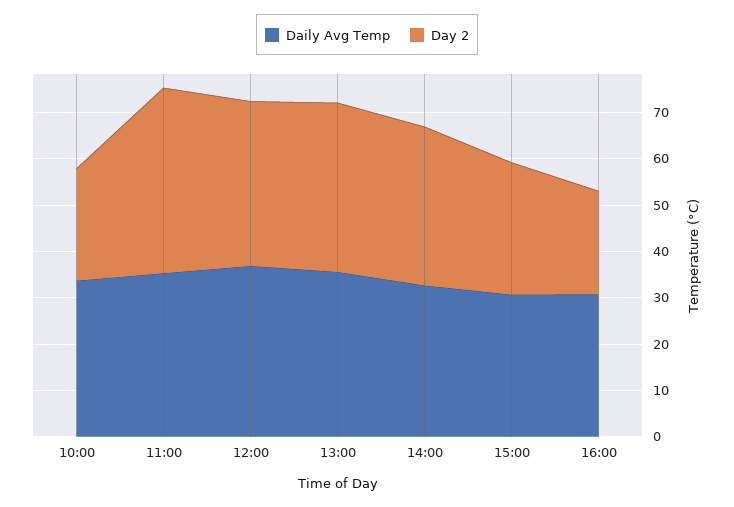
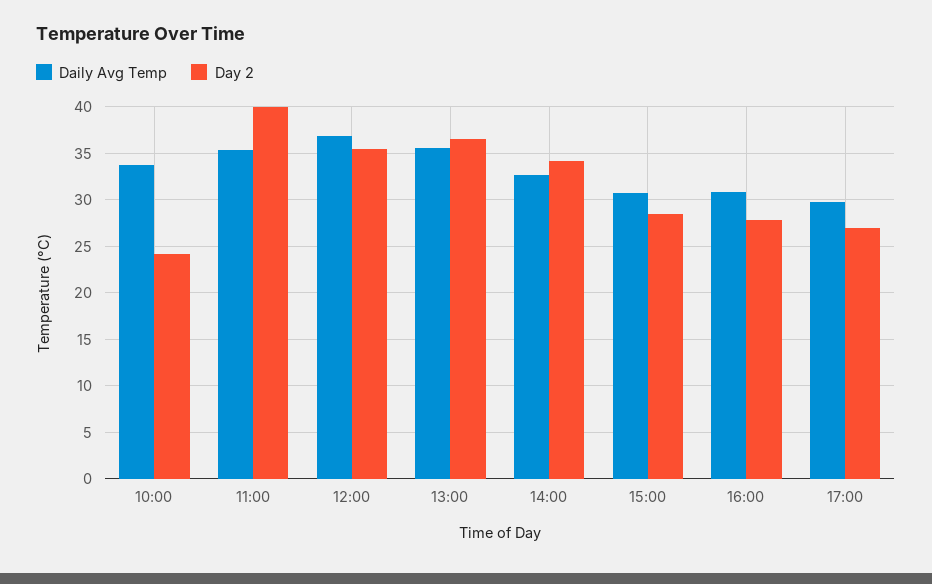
Day 2, 16:00: 22 -> 28
Daily Avg Temp, 17:00: none -> 30
Day 2, 17:00: none -> 27

